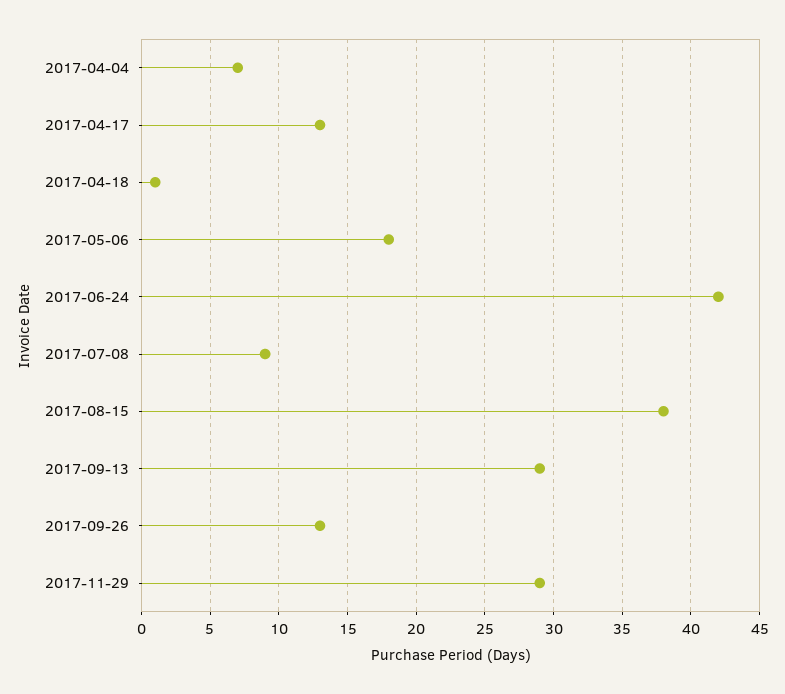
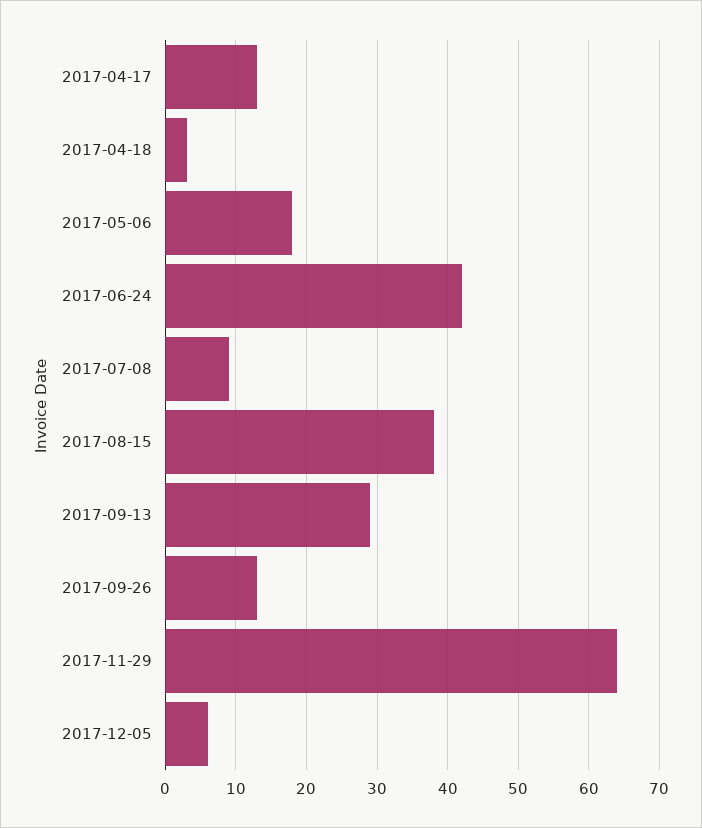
2017-04-04: 7 -> none
2017-04-18: 1 -> 3
2017-11-29: 29 -> 64
2017-12-05: none -> 6

